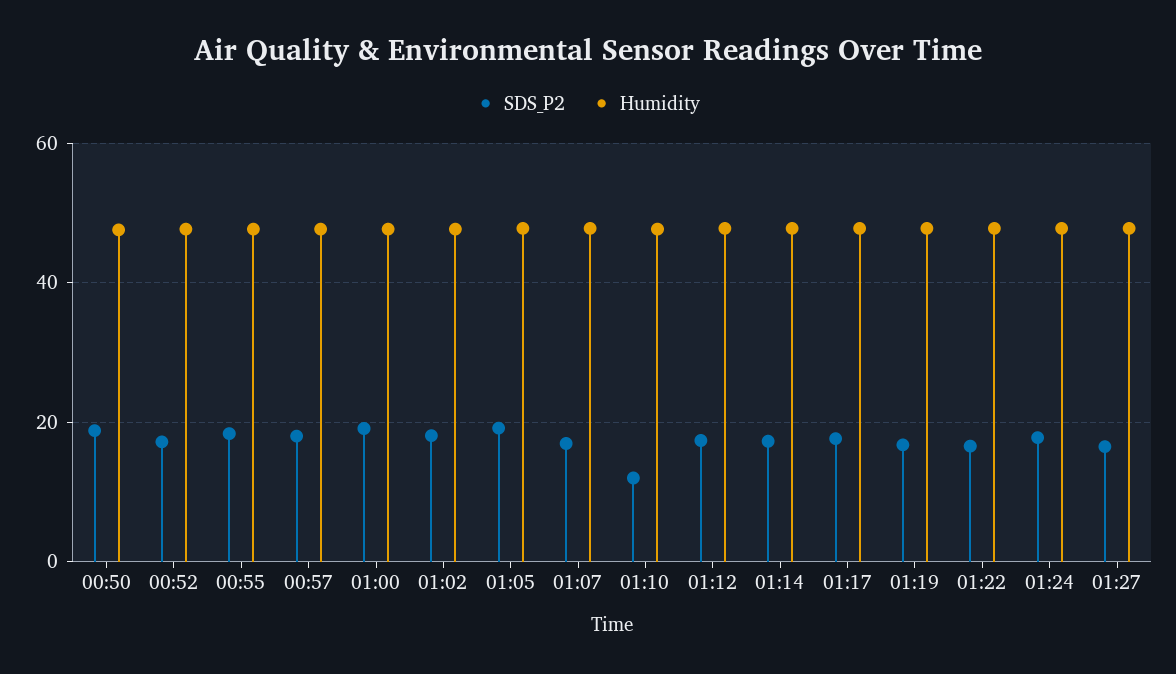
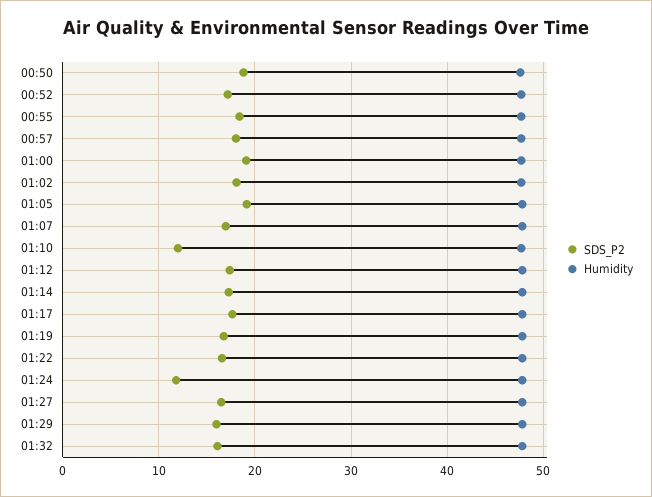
SDS_P2, 01:24: 18 -> 12
SDS_P2, 01:29: none -> 16
Humidity, 01:29: none -> 48
SDS_P2, 01:32: none -> 16
Humidity, 01:32: none -> 48

